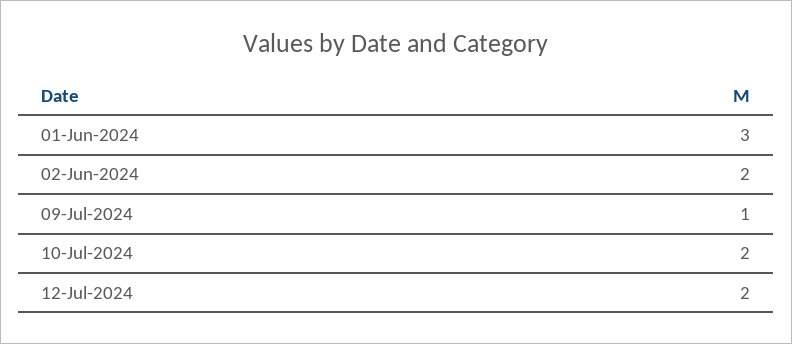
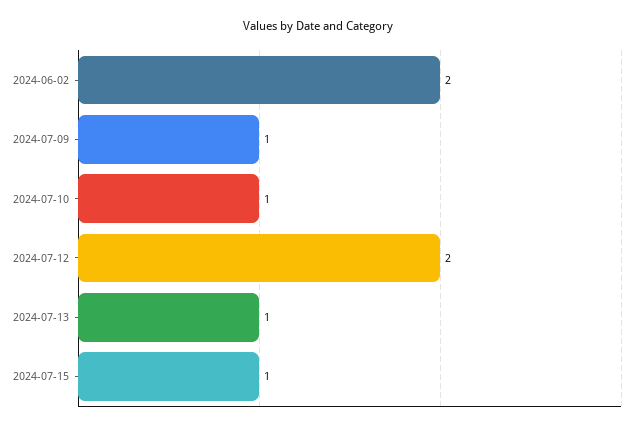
01-Jun-2024: 3 -> none
10-Jul-2024: 2 -> 1
2024-07-13: none -> 1
2024-07-15: none -> 1

